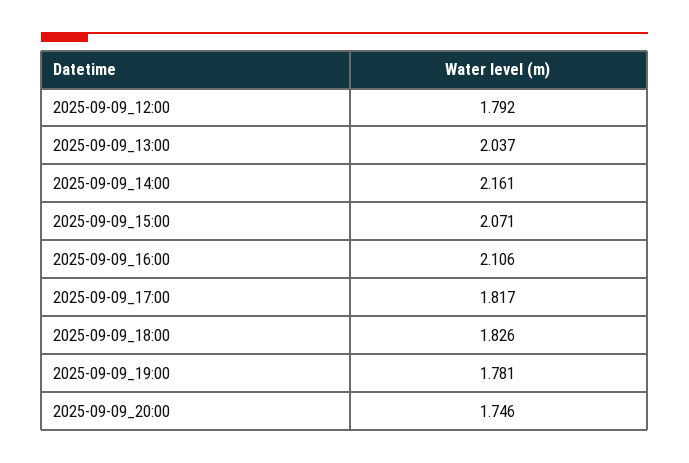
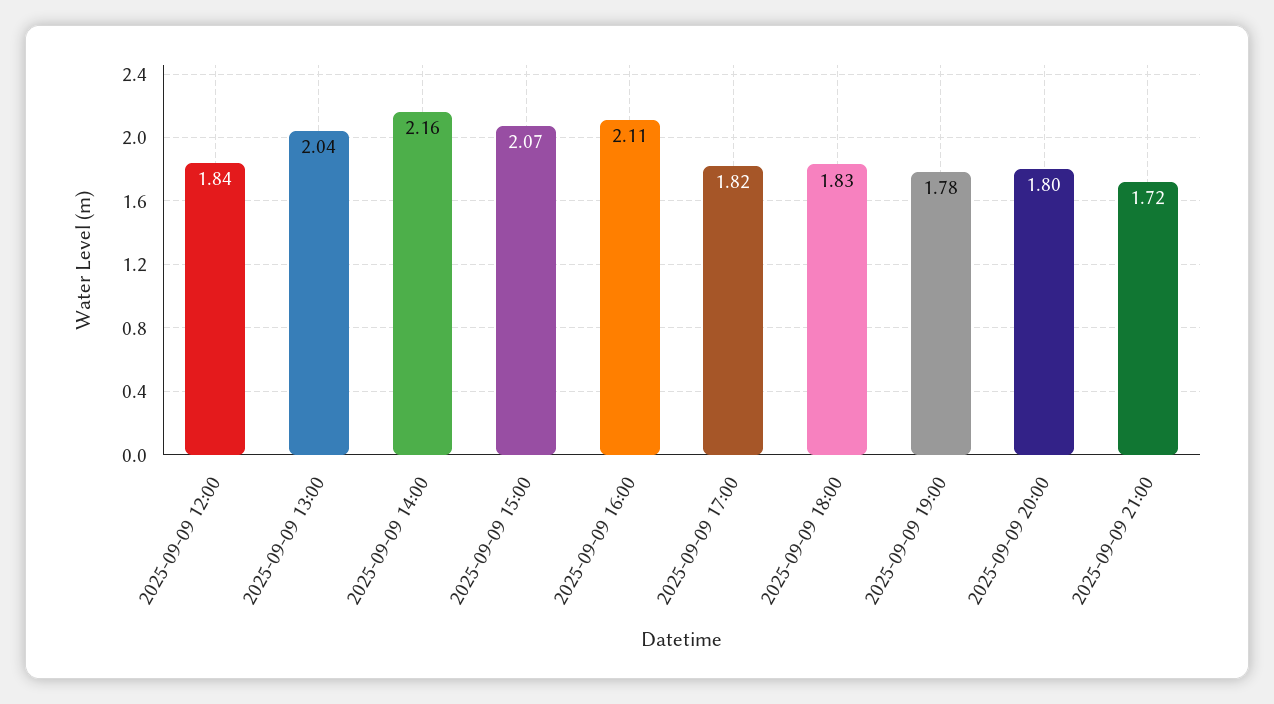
2025-09-09_12:00: 1.792 -> 1.84
2025-09-09_20:00: 1.746 -> 1.8
2025-09-09 21:00: none -> 1.72

